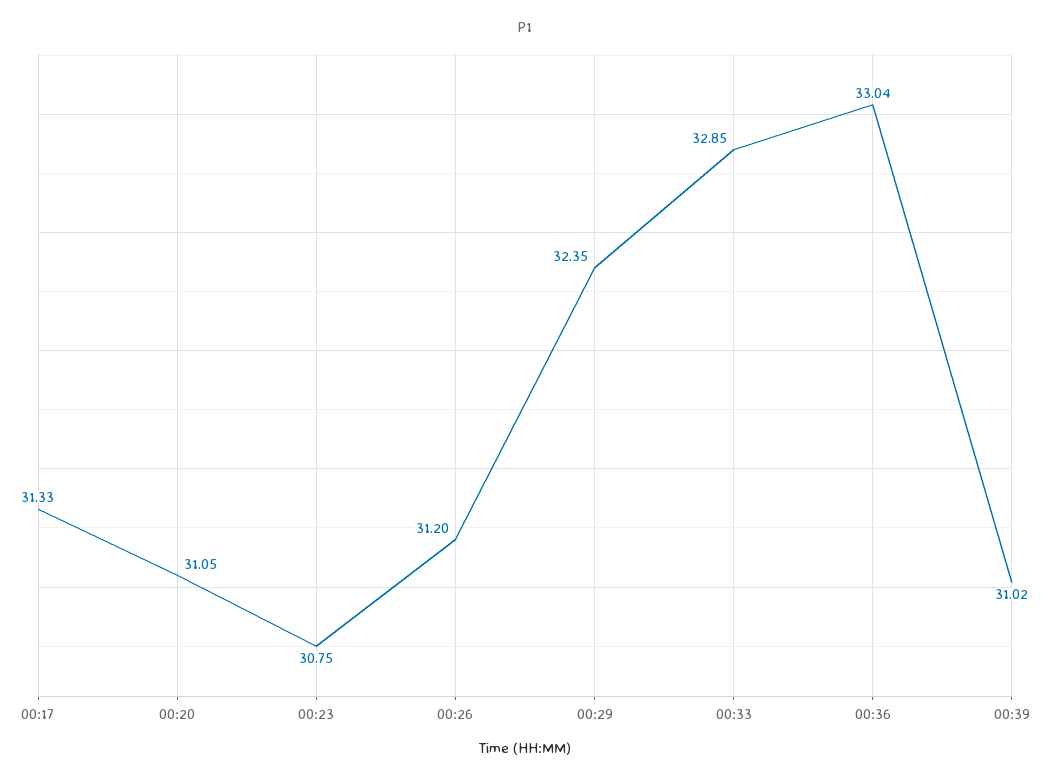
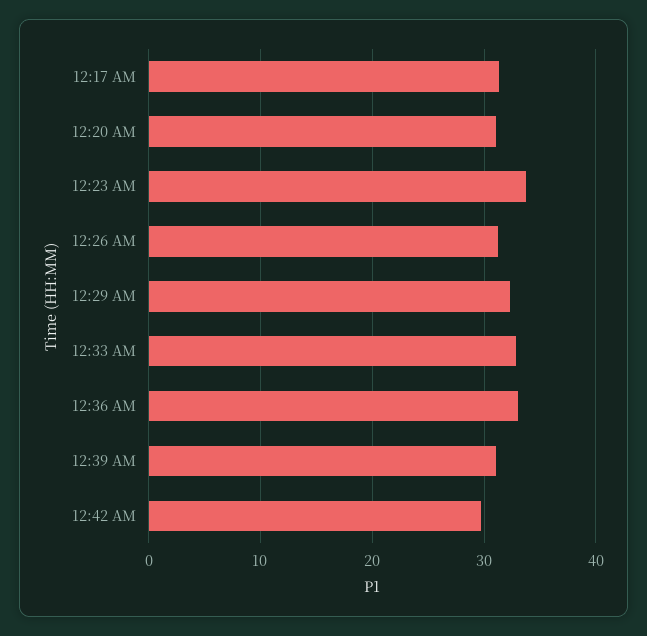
00:23: 30.75 -> 34
12:42 AM: none -> 30

